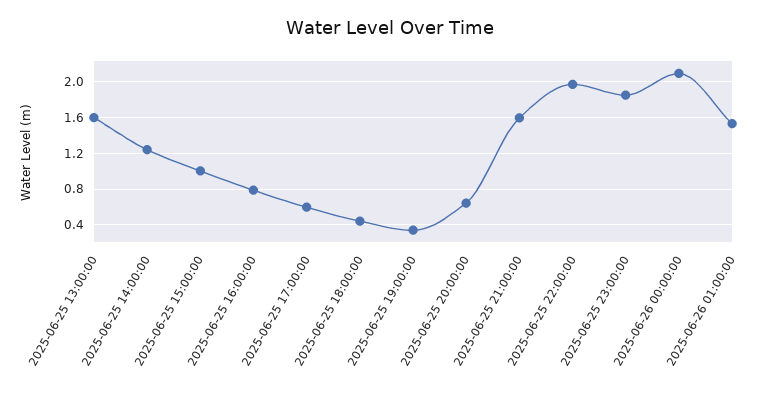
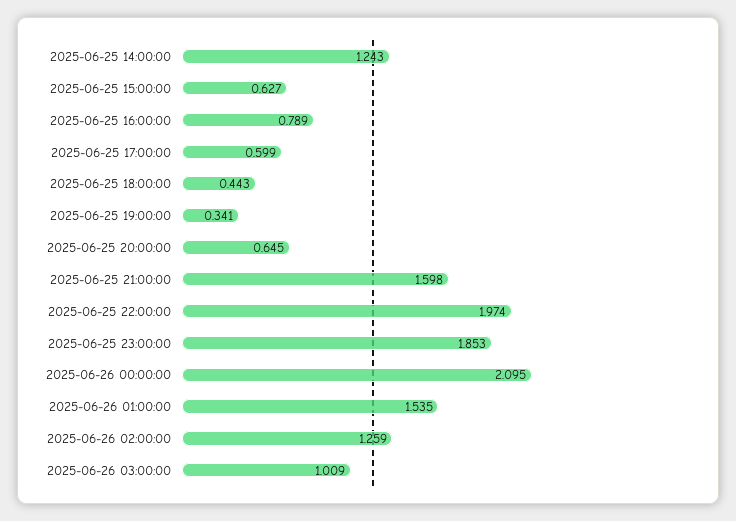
2025-06-25 13:00:00: 1.6 -> none
2025-06-25 15:00:00: 1 -> 0.627
2025-06-26 02:00:00: none -> 1.259
2025-06-26 03:00:00: none -> 1.009

